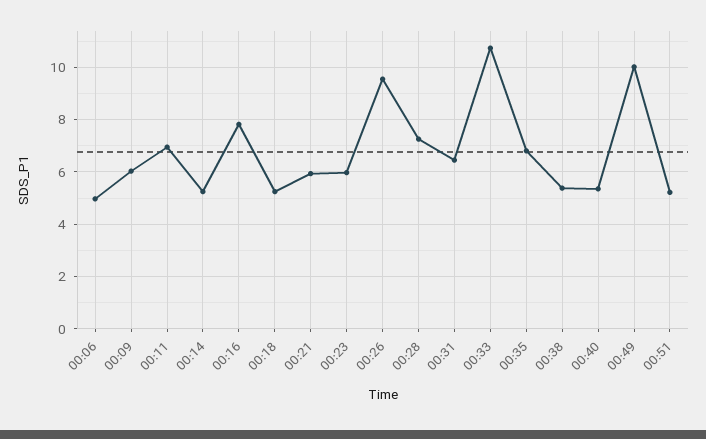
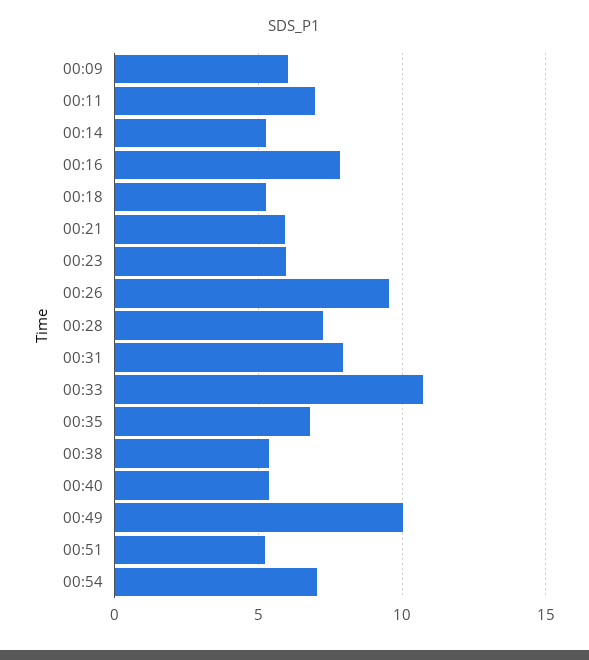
00:06: 5 -> none
00:31: 6.5 -> 8
00:54: none -> 7

